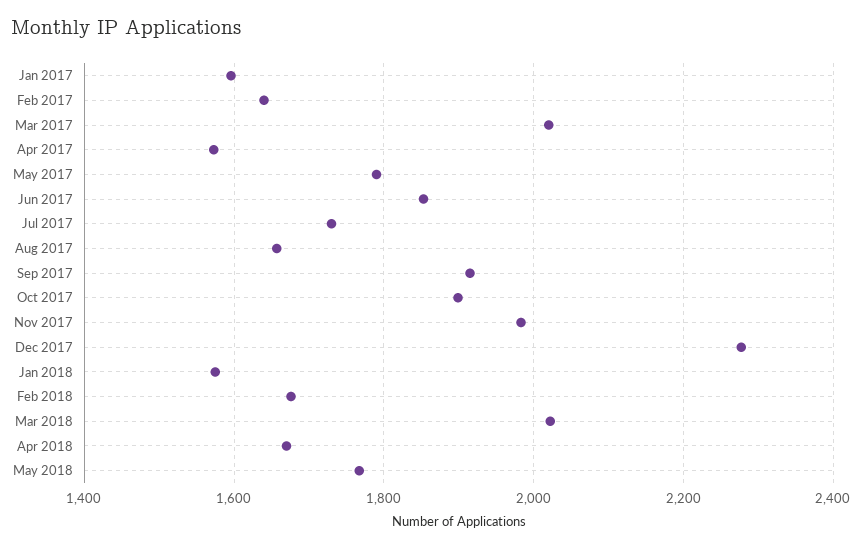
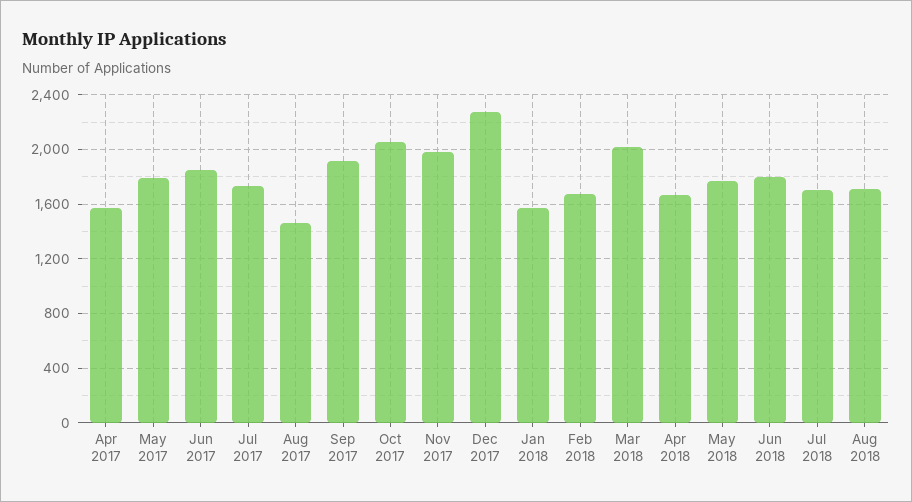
Jan 2017: 1600 -> none
Feb 2017: 1640 -> none
Mar 2017: 2020 -> none
Aug 2017: 1660 -> 1450
Oct 2017: 1900 -> 2050
Jun 2018: none -> 1800
Jul 2018: none -> 1700
Aug 2018: none -> 1700

